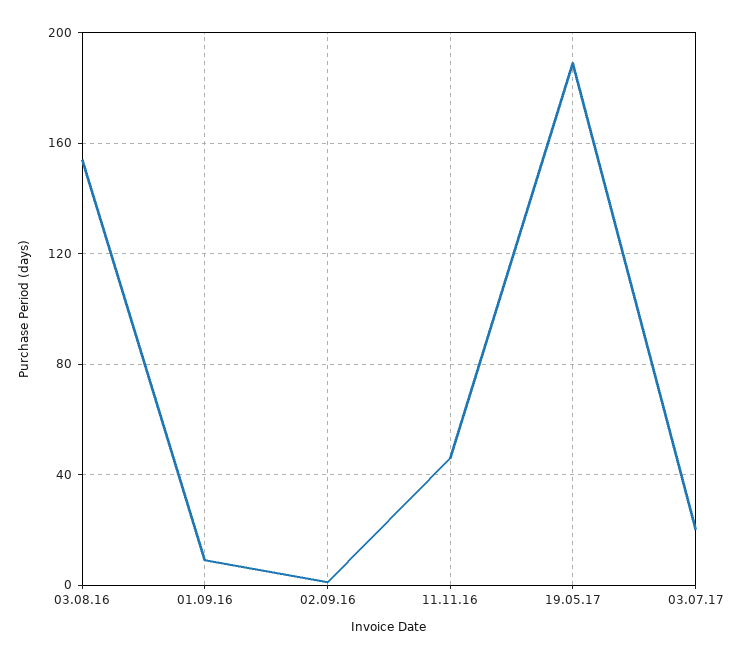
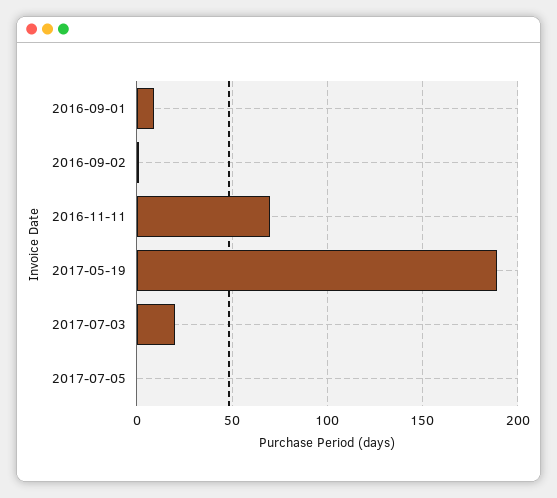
03.08.16: 155 -> none
11.11.16: 45 -> 70
2017-07-05: none -> 0

